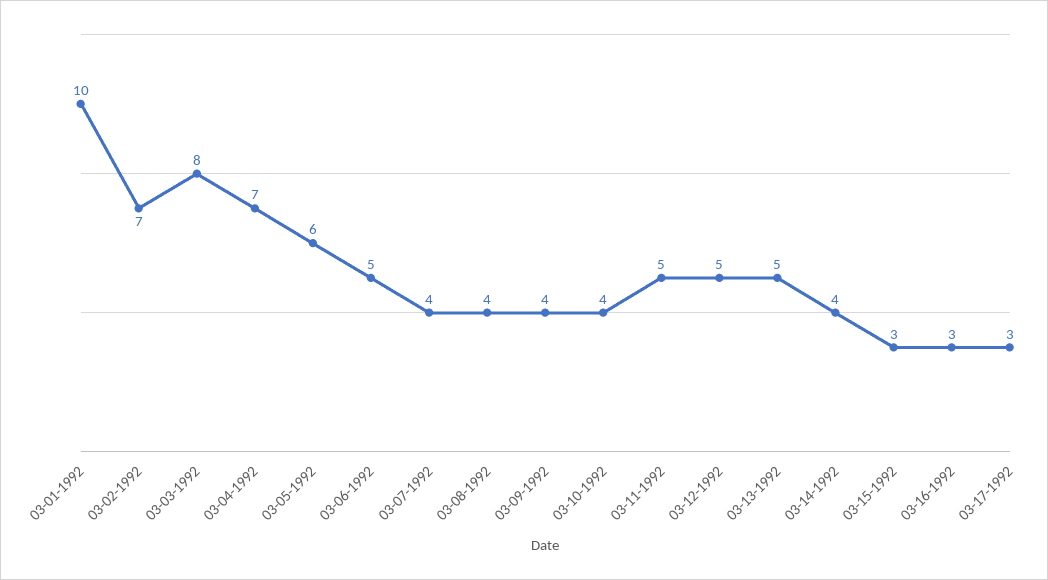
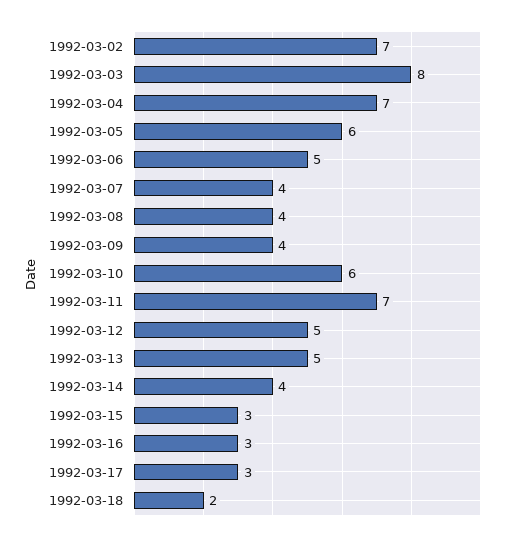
03-01-1992: 10 -> none
03-10-1992: 4 -> 6
03-11-1992: 5 -> 7
1992-03-18: none -> 2

